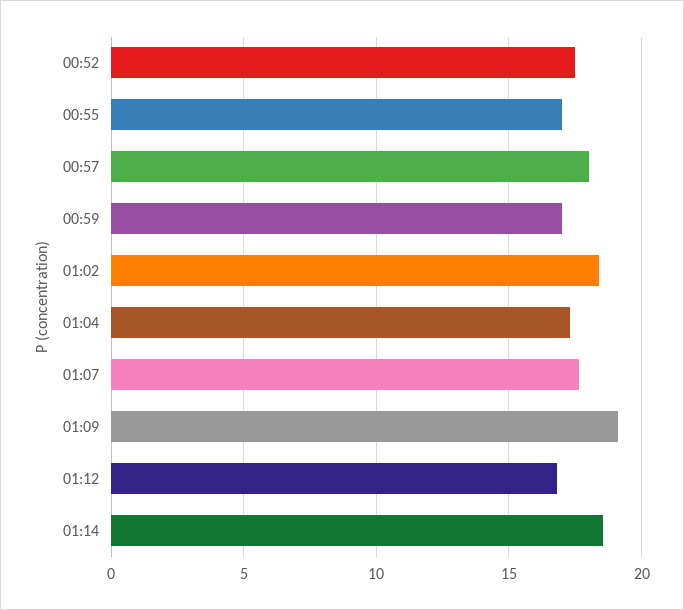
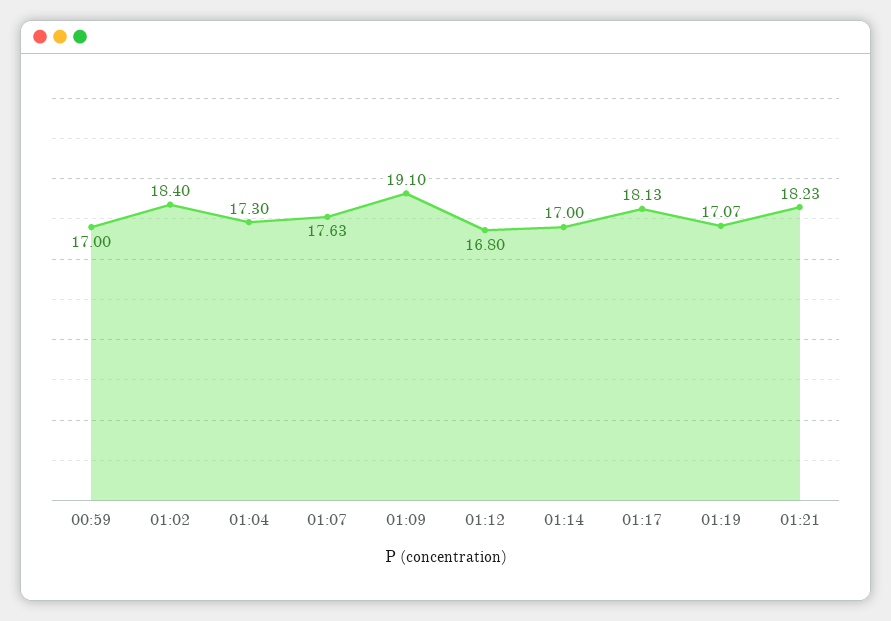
00:52: 17.5 -> none
00:55: 17 -> none
00:57: 18 -> none
01:14: 18.5 -> 17
01:17: none -> 18.13
01:19: none -> 17.07
01:21: none -> 18.23

